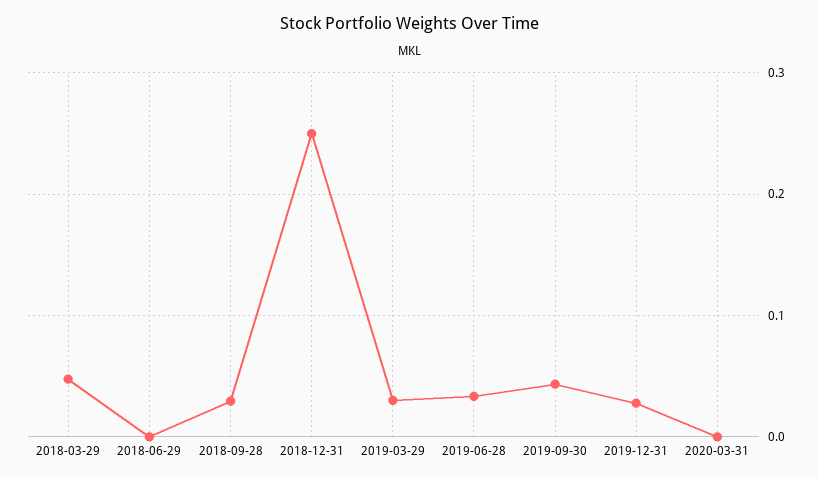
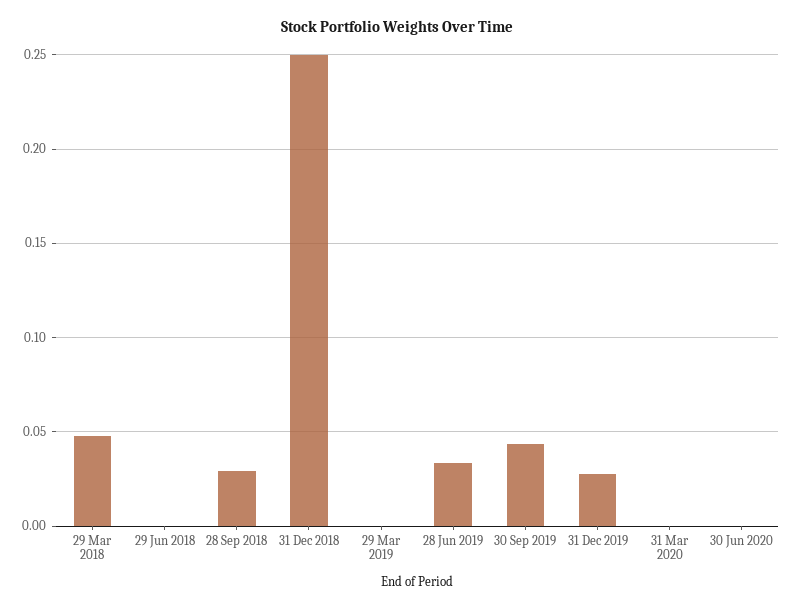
2019-03-29: 0.03 -> 0
30 Jun 2020: none -> 0

